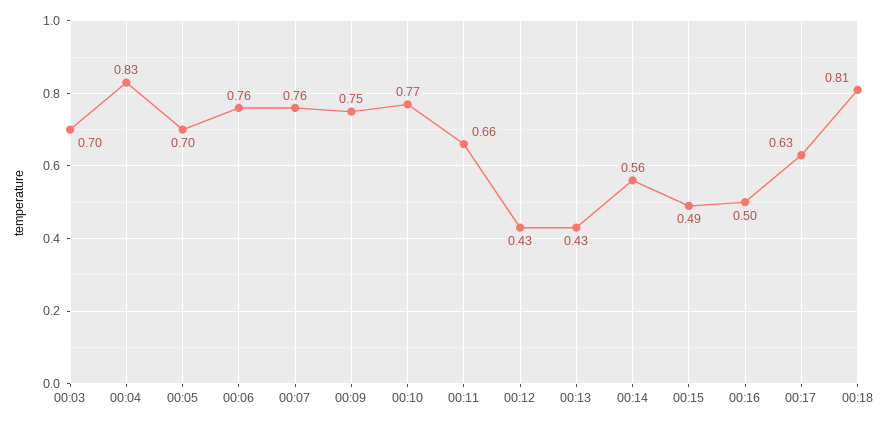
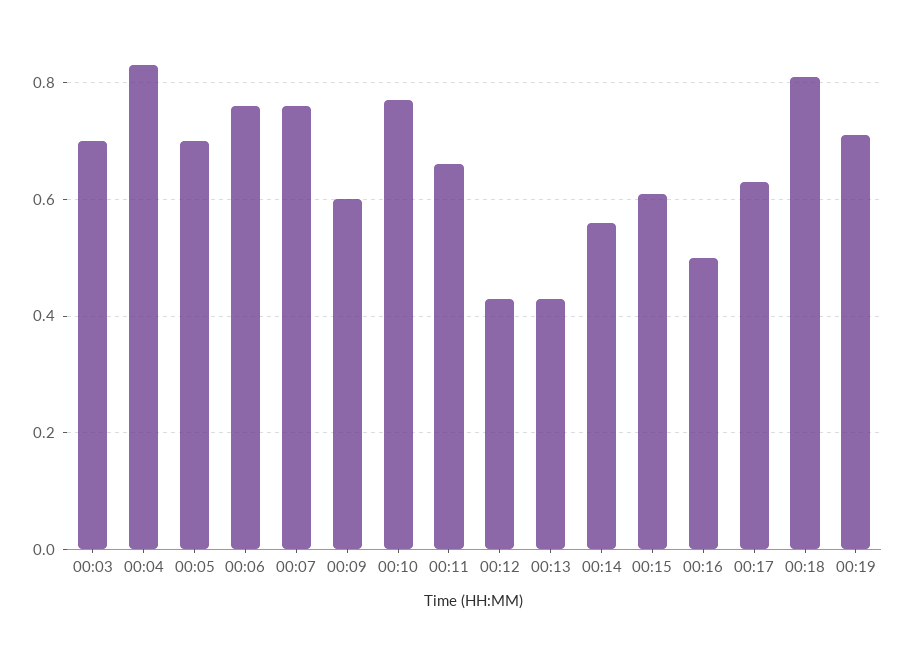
00:09: 0.75 -> 0.6
00:15: 0.49 -> 0.6
00:19: none -> 0.7

